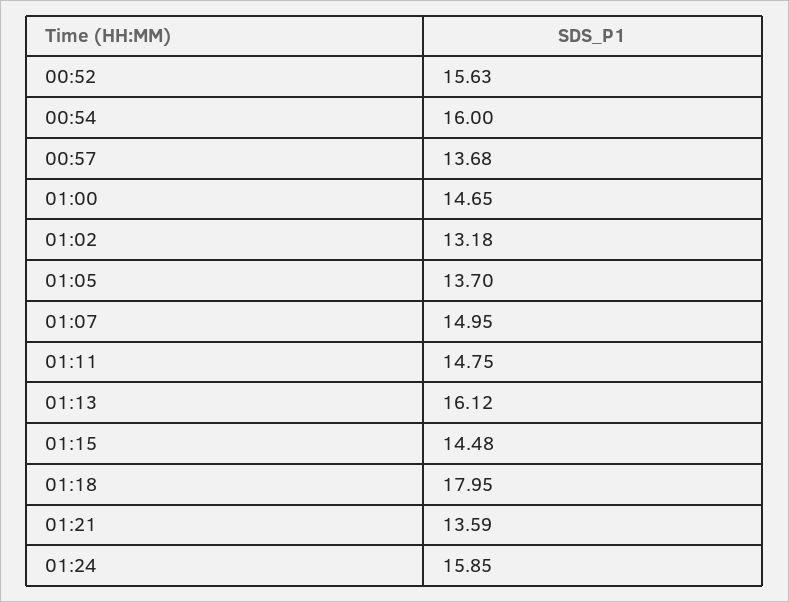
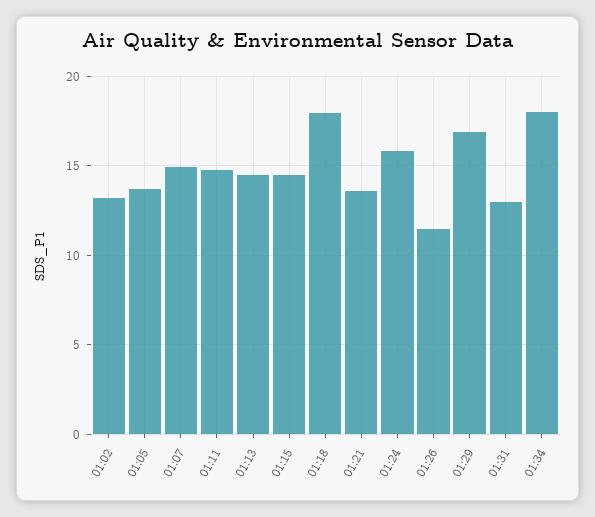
00:52: 15.63 -> none
00:54: 16 -> none
00:57: 13.68 -> none
01:00: 14.65 -> none
01:13: 16.12 -> 14.5
01:26: none -> 11.5
01:29: none -> 17
01:31: none -> 13
01:34: none -> 18

